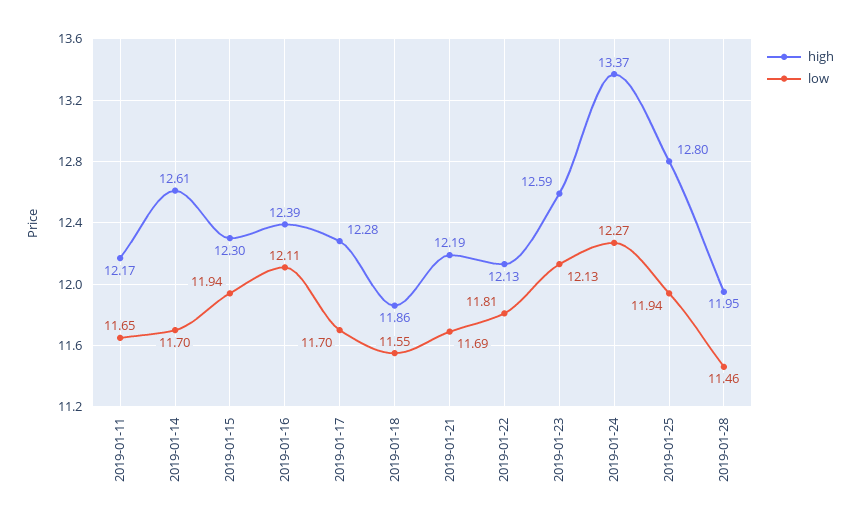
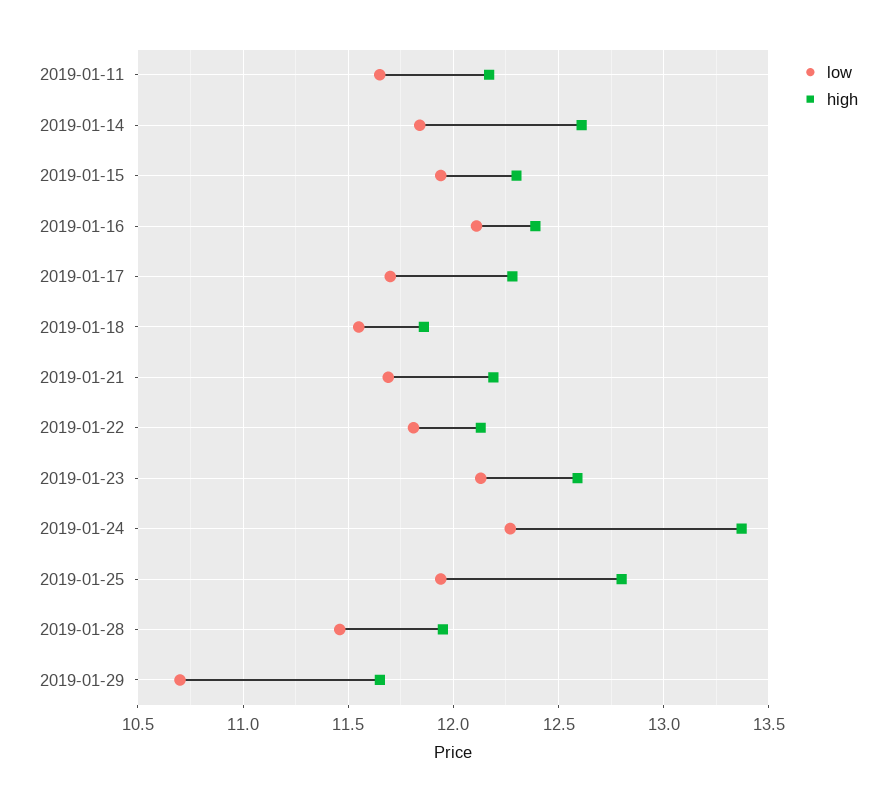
low, 2019-01-14: 11.7 -> 11.85
low, 2019-01-29: none -> 10.7
high, 2019-01-29: none -> 11.65

